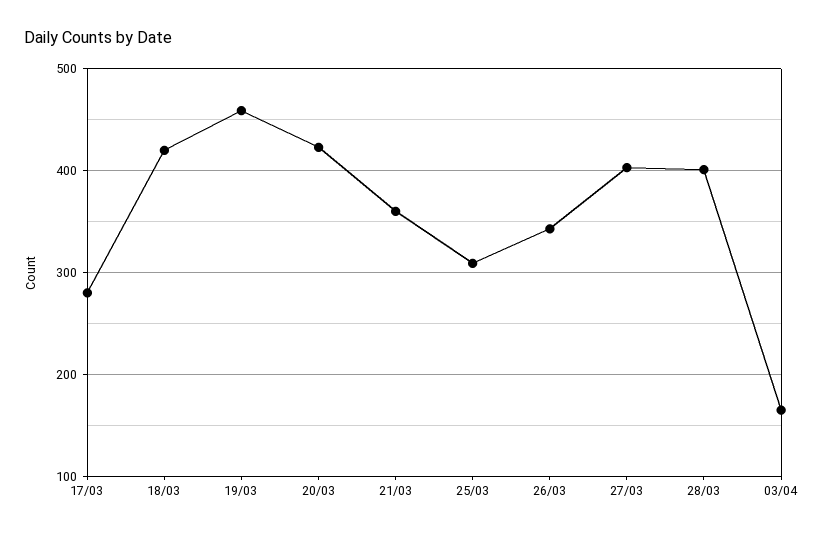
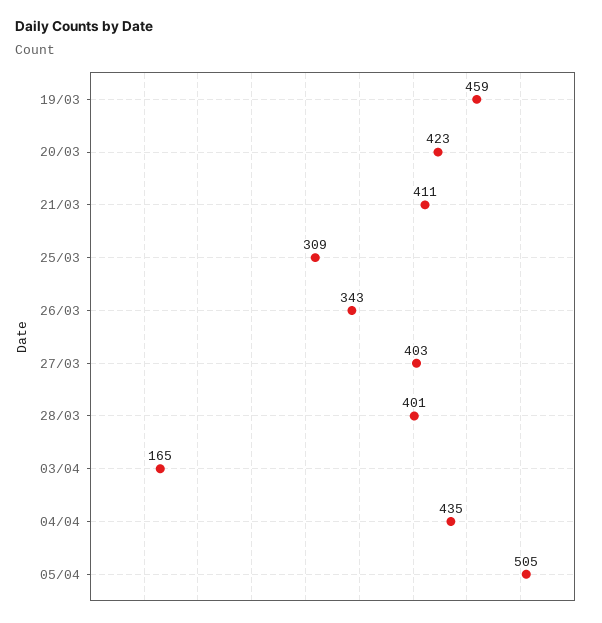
17/03: 280 -> none
18/03: 420 -> none
21/03: 360 -> 411
04/04: none -> 435
05/04: none -> 505

